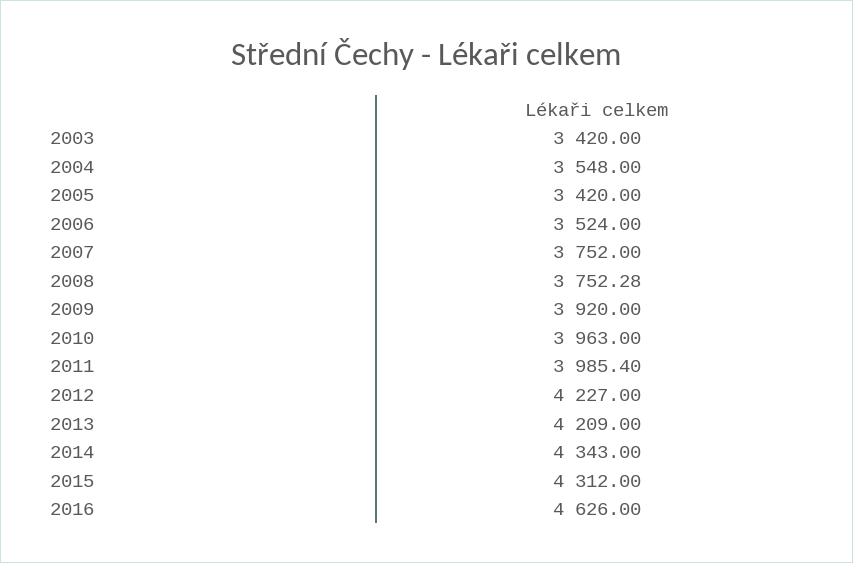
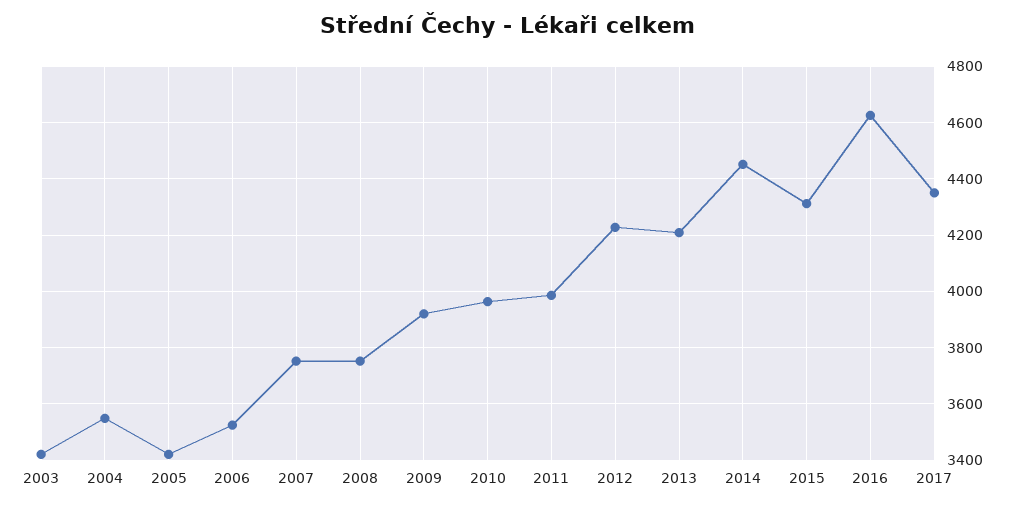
2014: 4343 -> 4450
2017: none -> 4350

